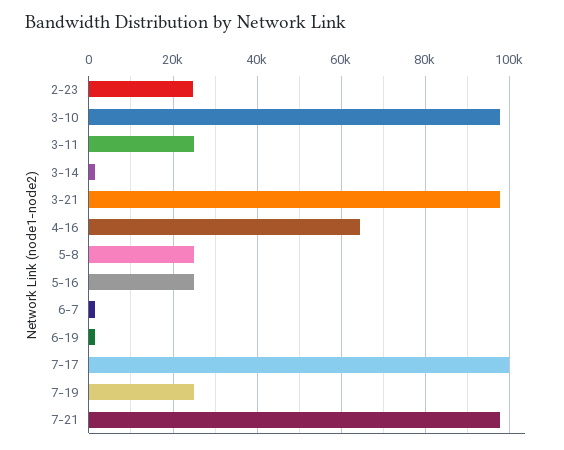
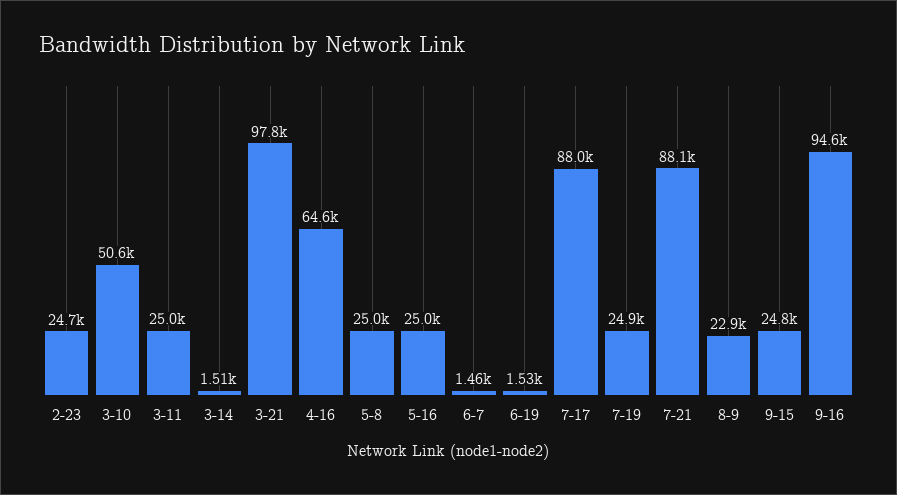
3-10: 98000 -> 50600
7-17: 100000 -> 88000
7-21: 98000 -> 88100
8-9: none -> 22900
9-15: none -> 24800
9-16: none -> 94600

